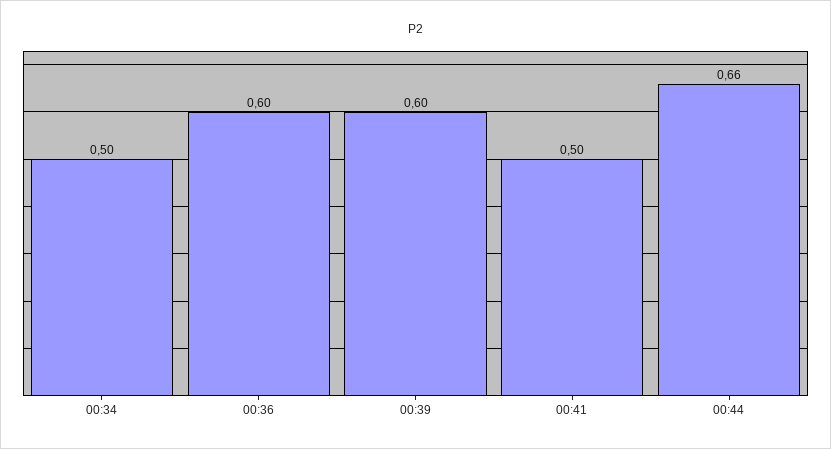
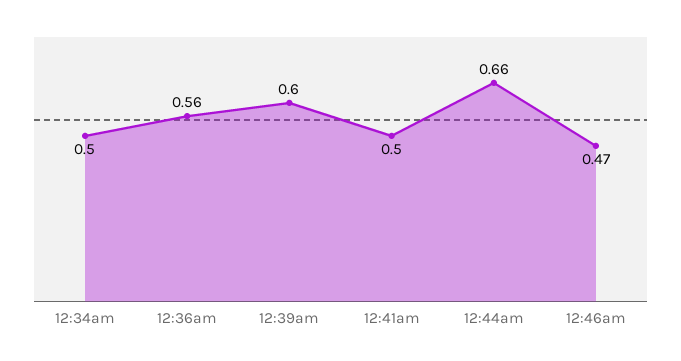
00:36: 0.6 -> 0.56
12:46am: none -> 0.47

